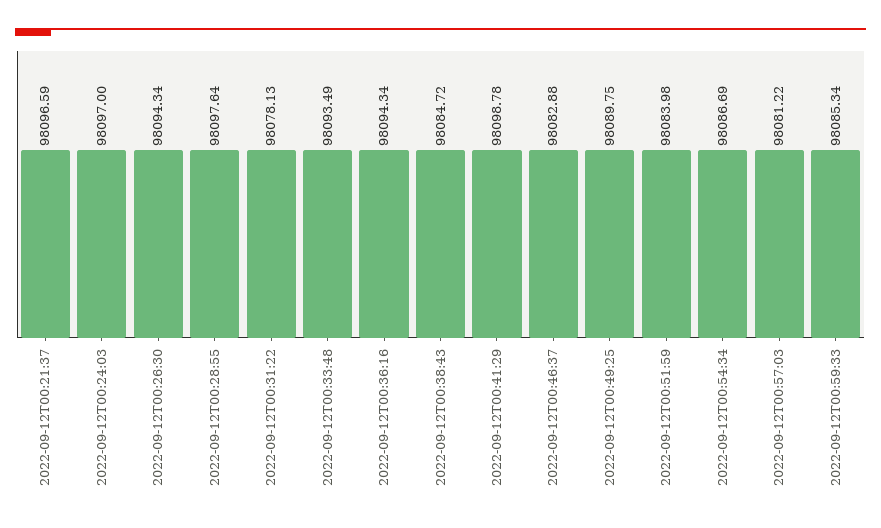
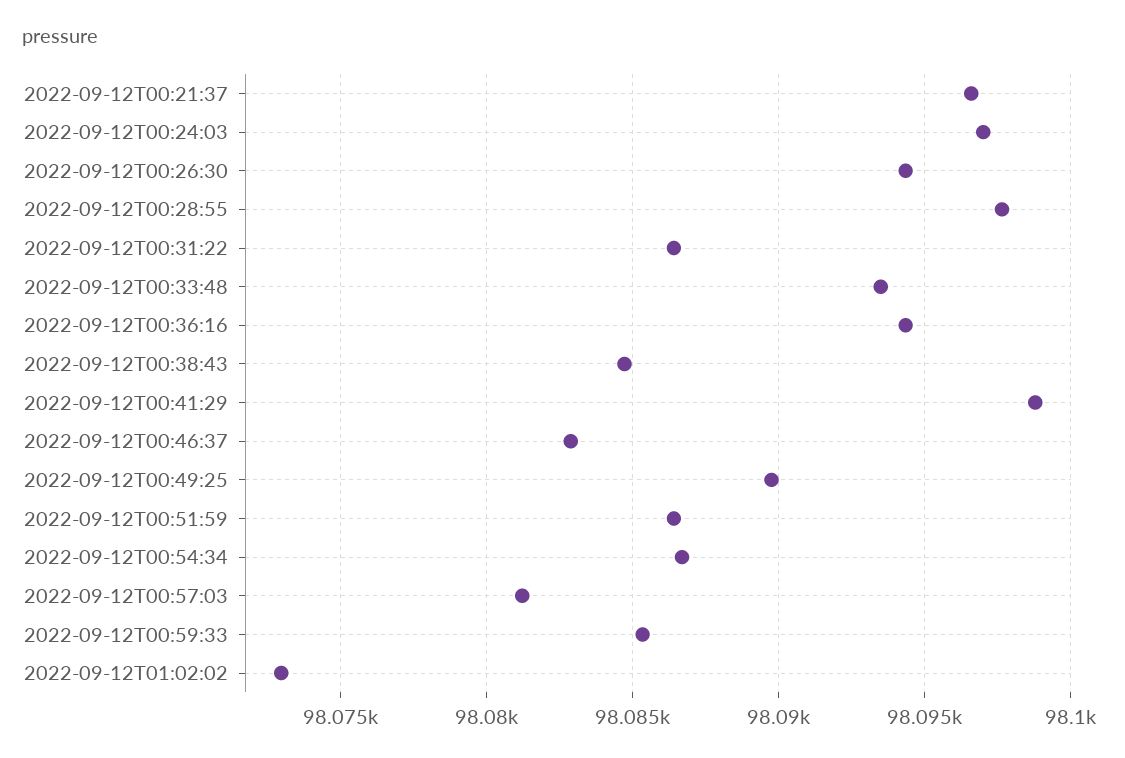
2022-09-12T00:31:22: 98078.13 -> 98086.5
2022-09-12T00:51:59: 98083.98 -> 98086.5
2022-09-12T01:02:02: none -> 98073

